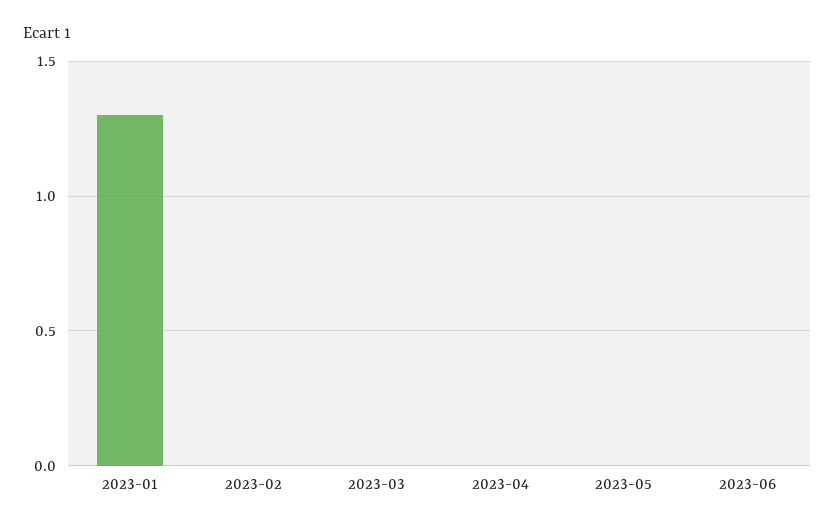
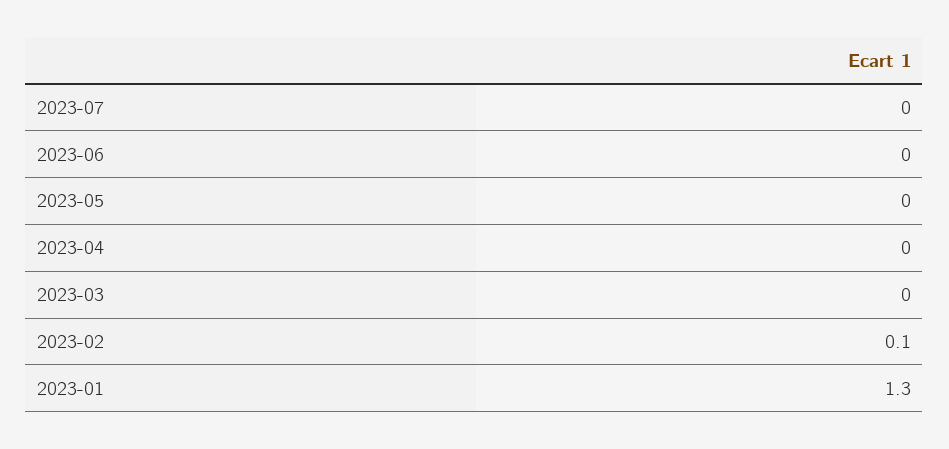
2023-02: 0 -> 0.1
2023-07: none -> 0

